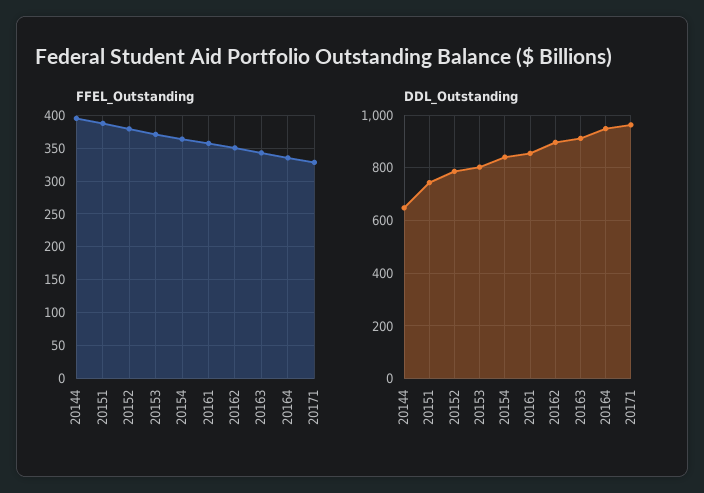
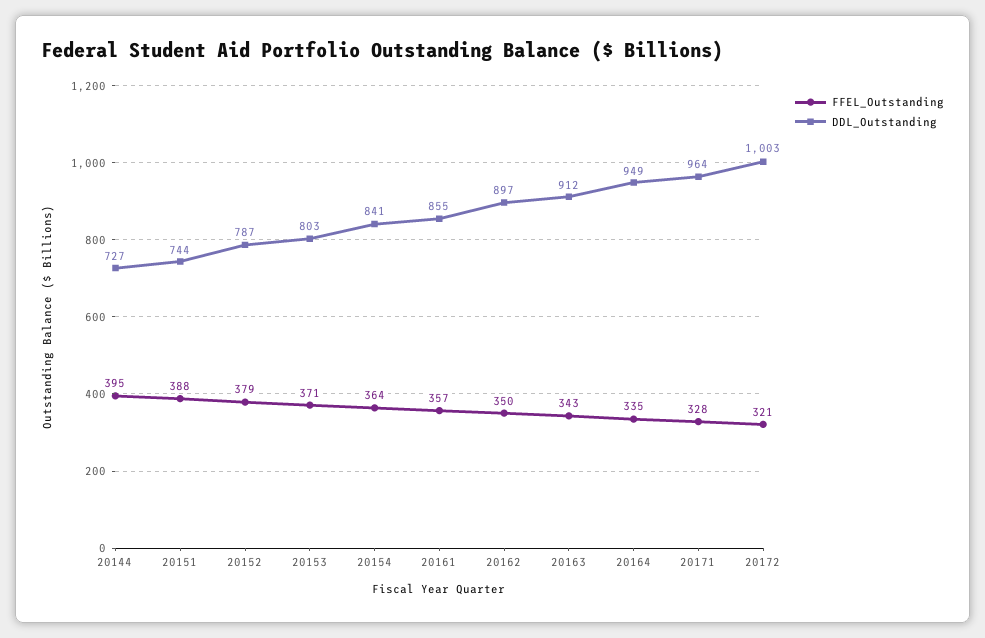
DDL_Outstanding, 20144: 650 -> 727
FFEL_Outstanding, 20172: none -> 321
DDL_Outstanding, 20172: none -> 1003

